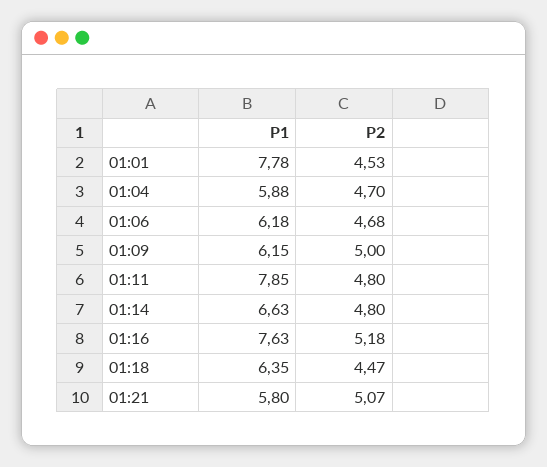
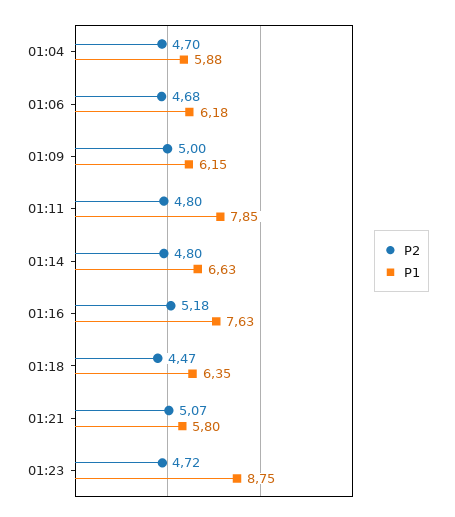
P1, 01:01: 7.78 -> none
P2, 01:01: 4.53 -> none
P2, 01:23: none -> 4.72
P1, 01:23: none -> 8.75

